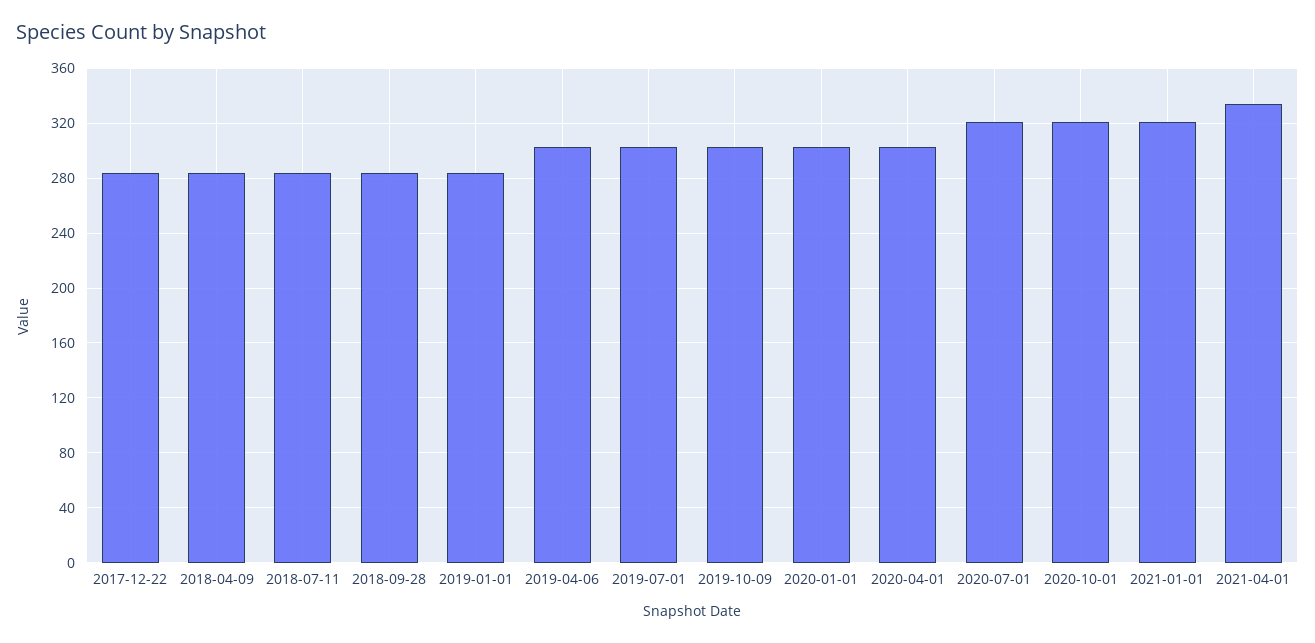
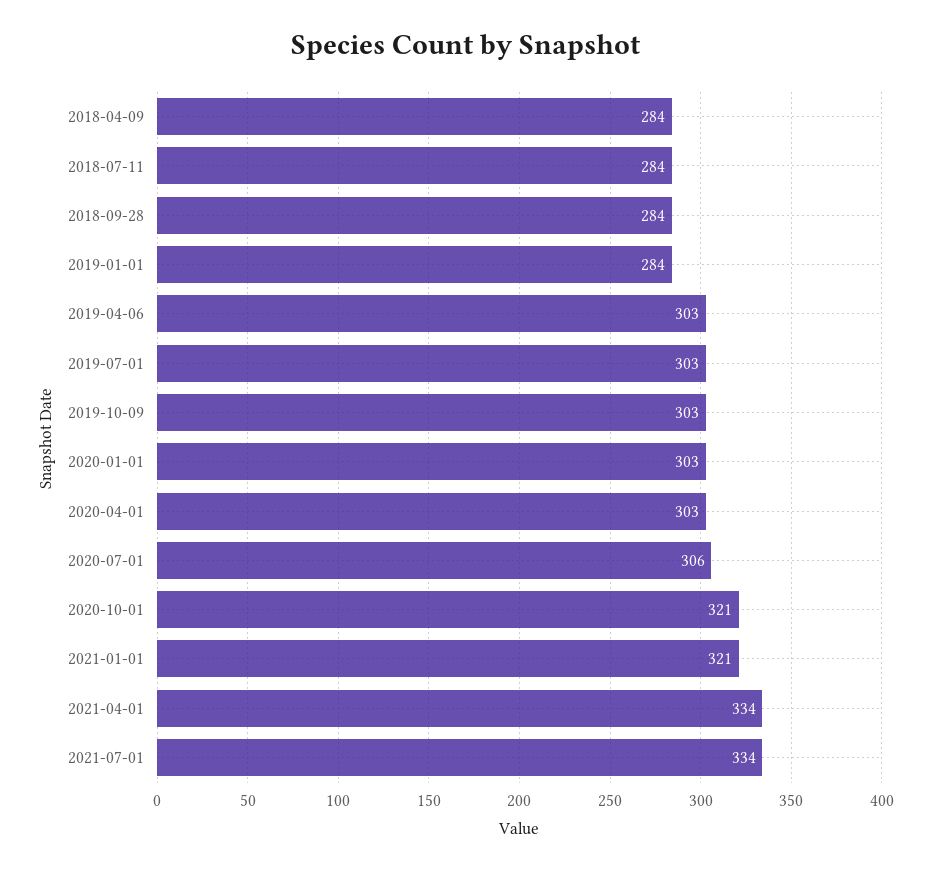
2017-12-22: 285 -> none
2020-07-01: 320 -> 306
2021-07-01: none -> 334

